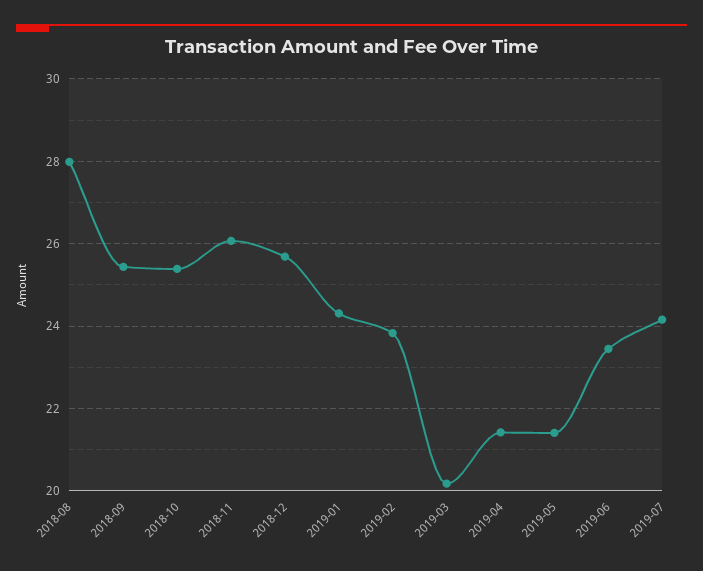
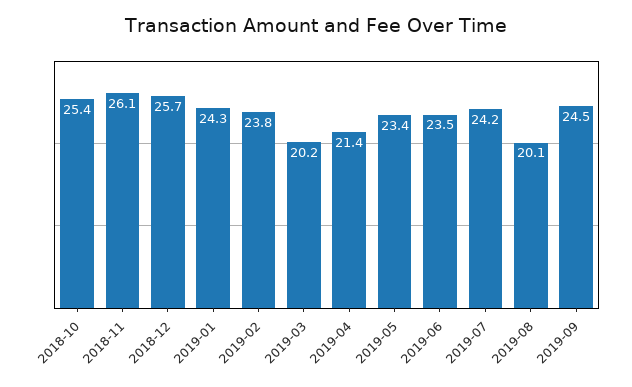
2018-08: 28 -> none
2018-09: 25.4 -> none
2019-05: 21.4 -> 23.4
2019-08: none -> 20.1
2019-09: none -> 24.5

